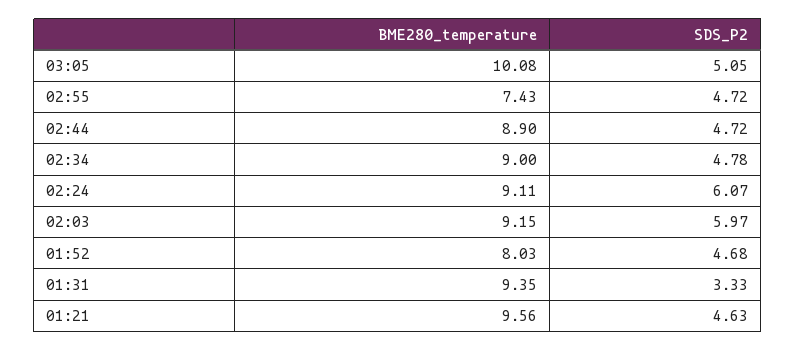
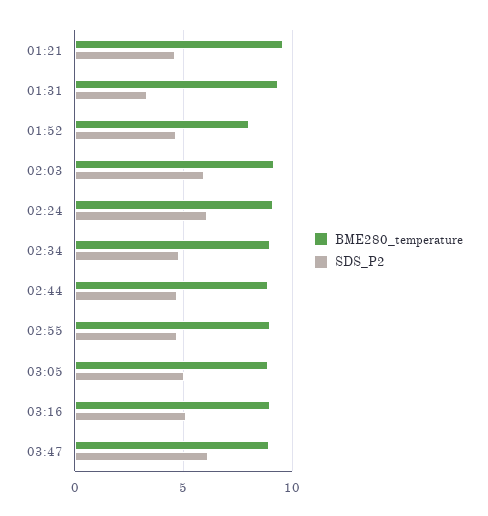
BME280_temperature, 03:05: 10.08 -> 9
BME280_temperature, 02:55: 7.43 -> 9
BME280_temperature, 03:16: none -> 9
SDS_P2, 03:16: none -> 5
BME280_temperature, 03:47: none -> 9
SDS_P2, 03:47: none -> 6

